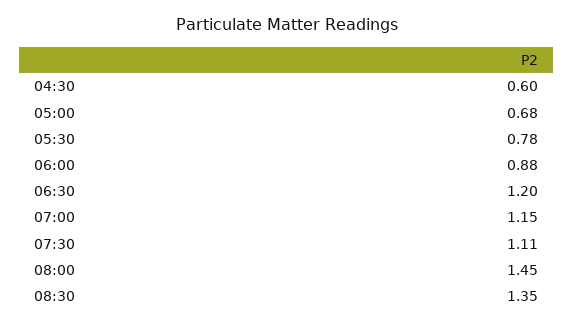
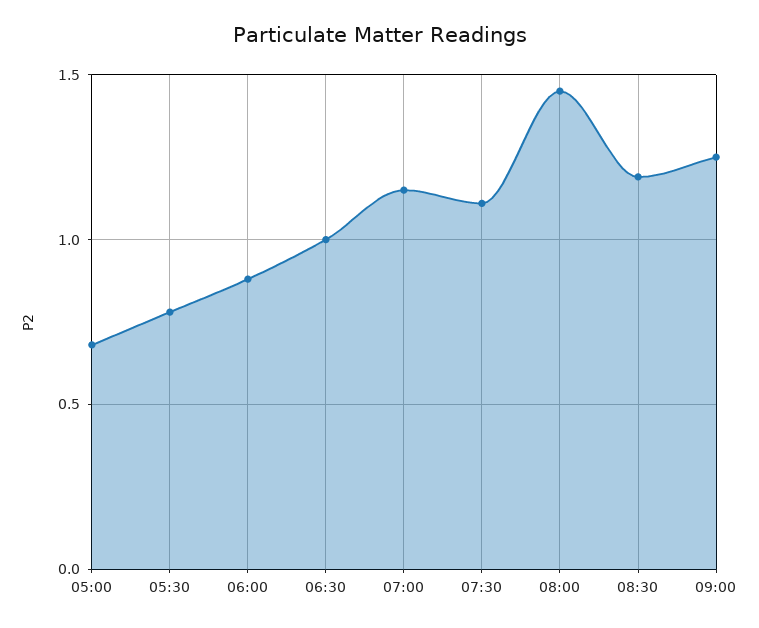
04:30: 0.6 -> none
06:30: 1.2 -> 1
08:30: 1.35 -> 1.2
09:00: none -> 1.25

